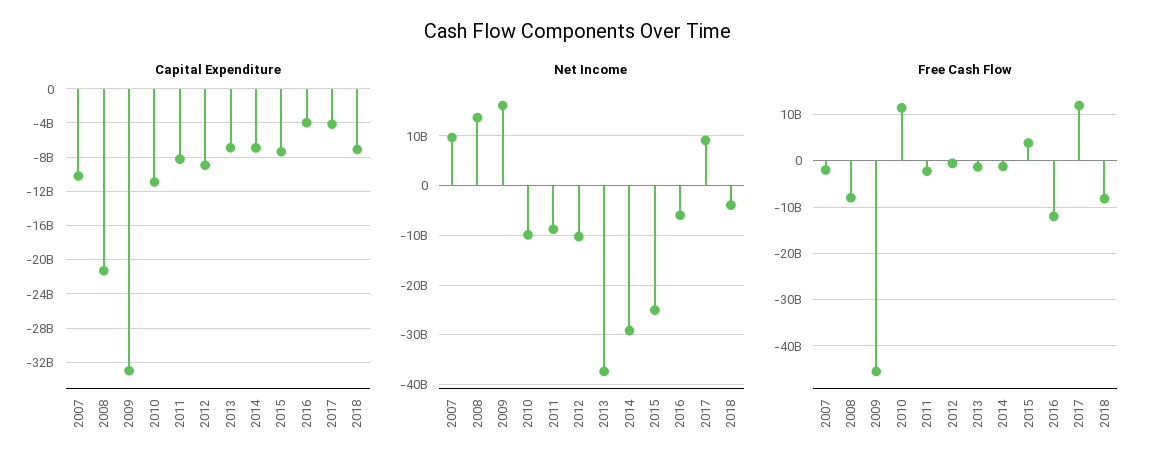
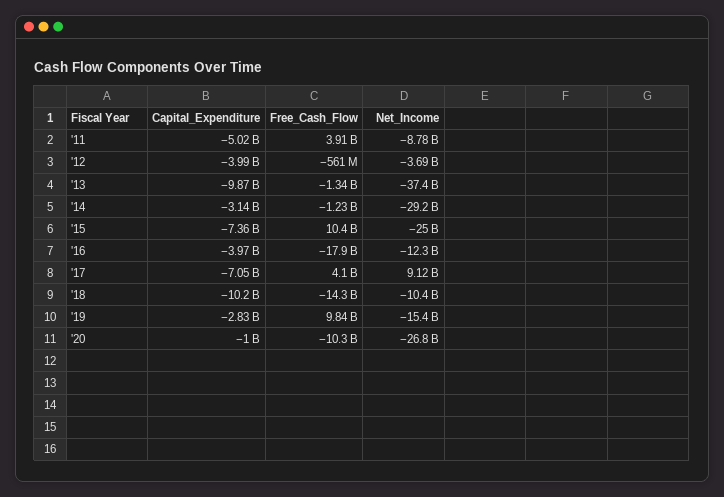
Capital Expenditure, 2007: -10000000000 -> none
Capital Expenditure, 2008: -21000000000 -> none
Capital Expenditure, 2009: -33000000000 -> none
Capital Expenditure, 2010: -11000000000 -> none
Capital Expenditure, 2011: -8000000000 -> -5020000000
Capital Expenditure, 2012: -9000000000 -> -3990000000
Capital Expenditure, 2013: -7000000000 -> -9870000000
Capital Expenditure, 2014: -7000000000 -> -3140000000
Capital Expenditure, 2017: -4000000000 -> -7050000000
Capital Expenditure, 2018: -7000000000 -> -10200000000
Net Income, 2007: 10000000000 -> none
Net Income, 2008: 14000000000 -> none
Net Income, 2009: 16000000000 -> none
Net Income, 2010: -10000000000 -> none
Net Income, 2012: -10000000000 -> -3690000000
Net Income, 2016: -6000000000 -> -12300000000
Net Income, 2018: -4000000000 -> -10400000000
Free Cash Flow, 2007: -2000000000 -> none
Free Cash Flow, 2008: -8000000000 -> none
Free Cash Flow, 2009: -46000000000 -> none
Free Cash Flow, 2010: 12000000000 -> none
Free Cash Flow, 2011: -2000000000 -> 3910000000
Free Cash Flow, 2015: 4000000000 -> 10400000000
Free Cash Flow, 2016: -12000000000 -> -17900000000
Free Cash Flow, 2017: 12000000000 -> 4100000000
Free Cash Flow, 2018: -8000000000 -> -14300000000
Capital Expenditure, '19: none -> -2830000000
Free Cash Flow, '19: none -> 9840000000
Net Income, '19: none -> -15400000000
Capital Expenditure, '20: none -> -1000000000
Free Cash Flow, '20: none -> -10300000000
Net Income, '20: none -> -26800000000

